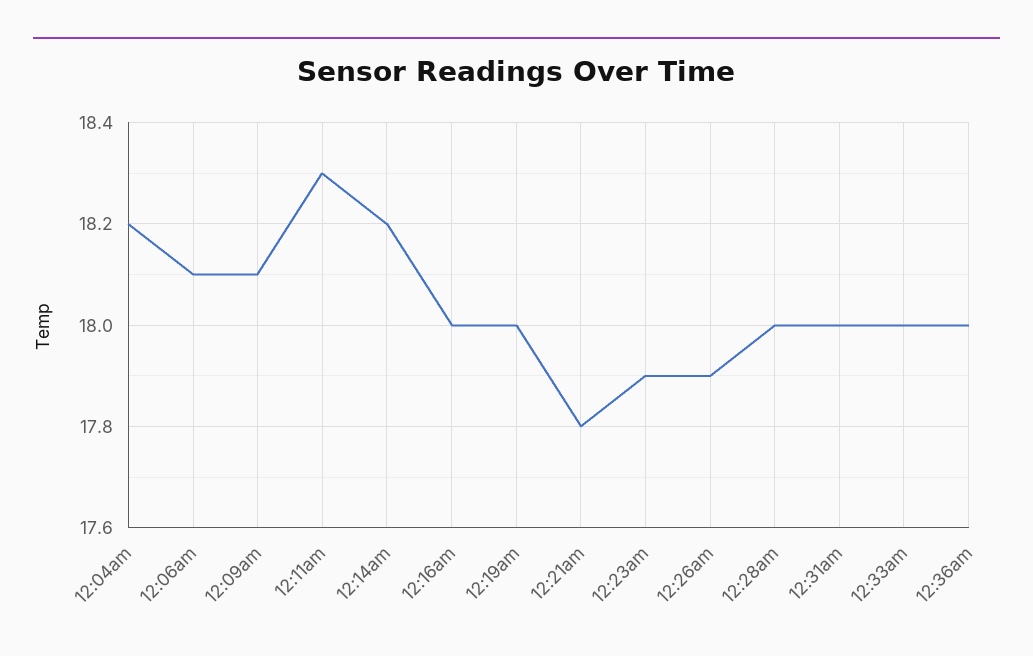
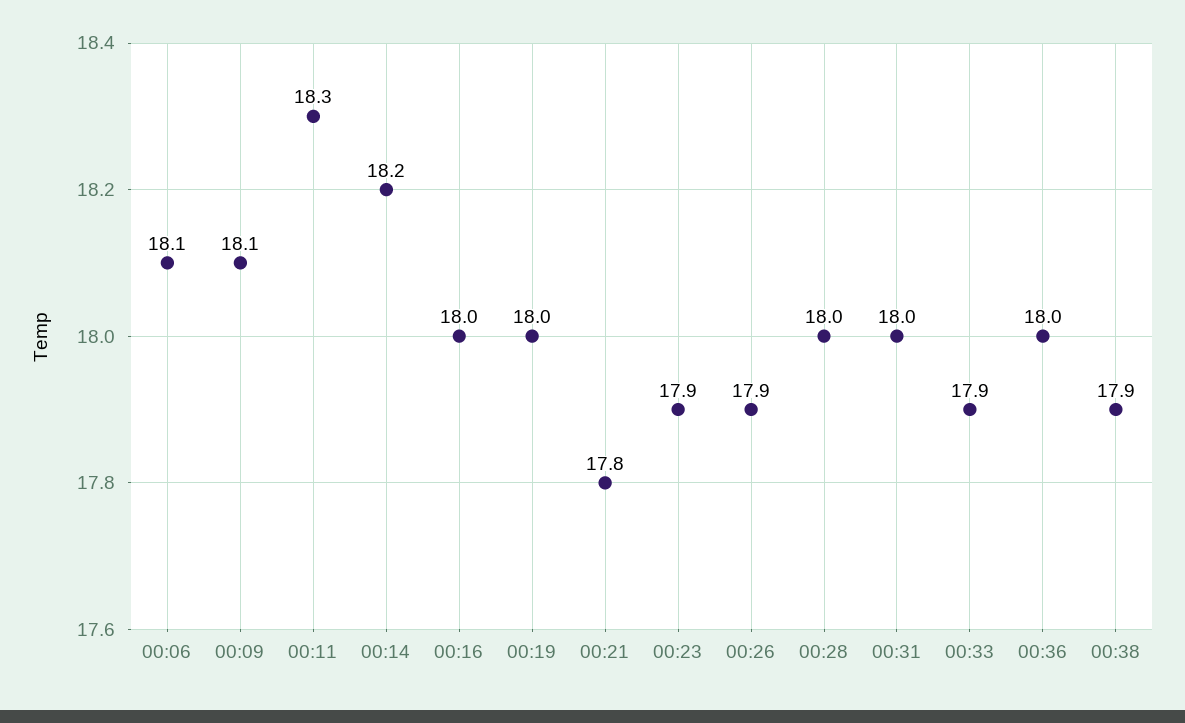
12:04am: 18.2 -> none
12:33am: 18 -> 17.9
00:38: none -> 17.9

